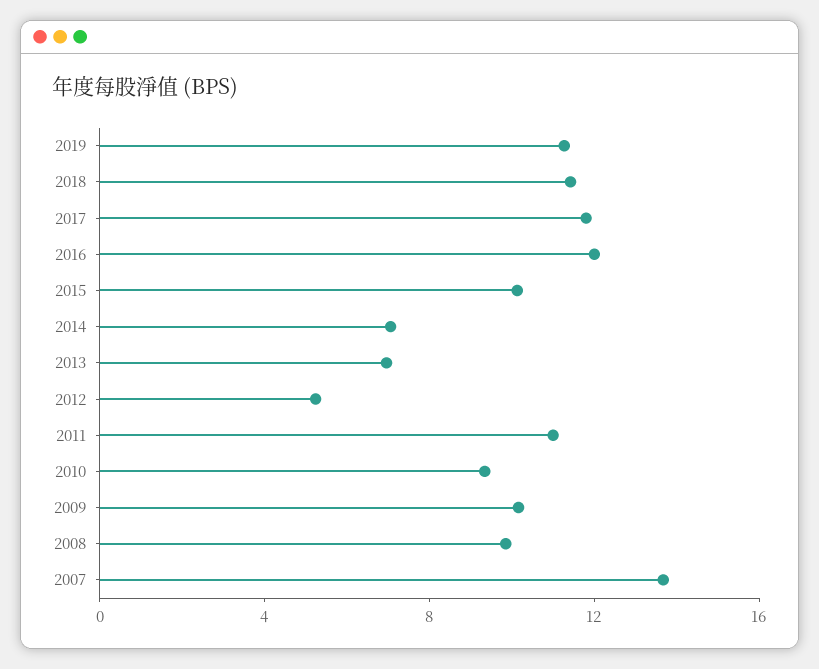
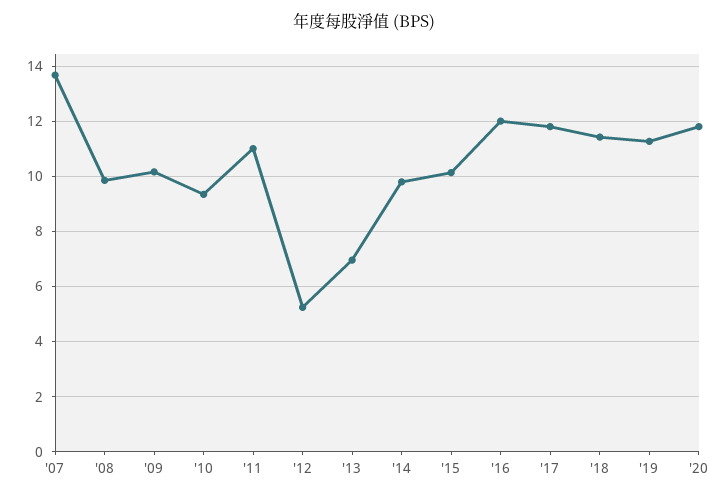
2014: 7 -> 9.75
'20: none -> 11.75

